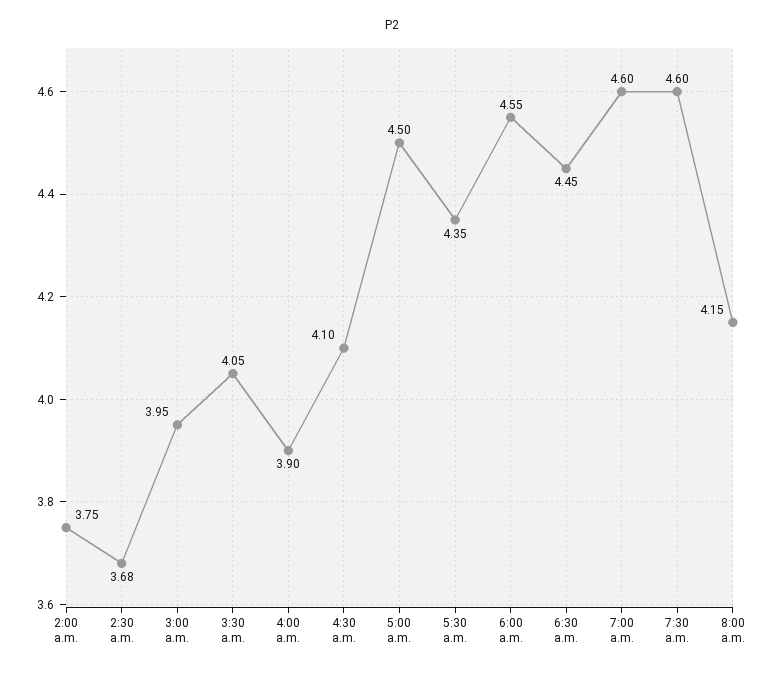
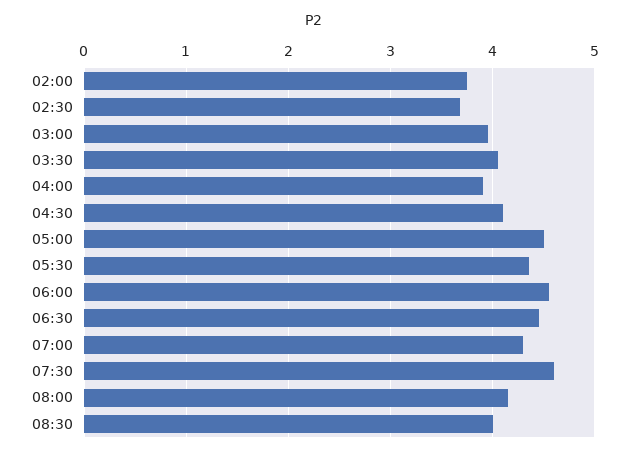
7:00 a.m.: 4.6 -> 4.3
08:30: none -> 4

